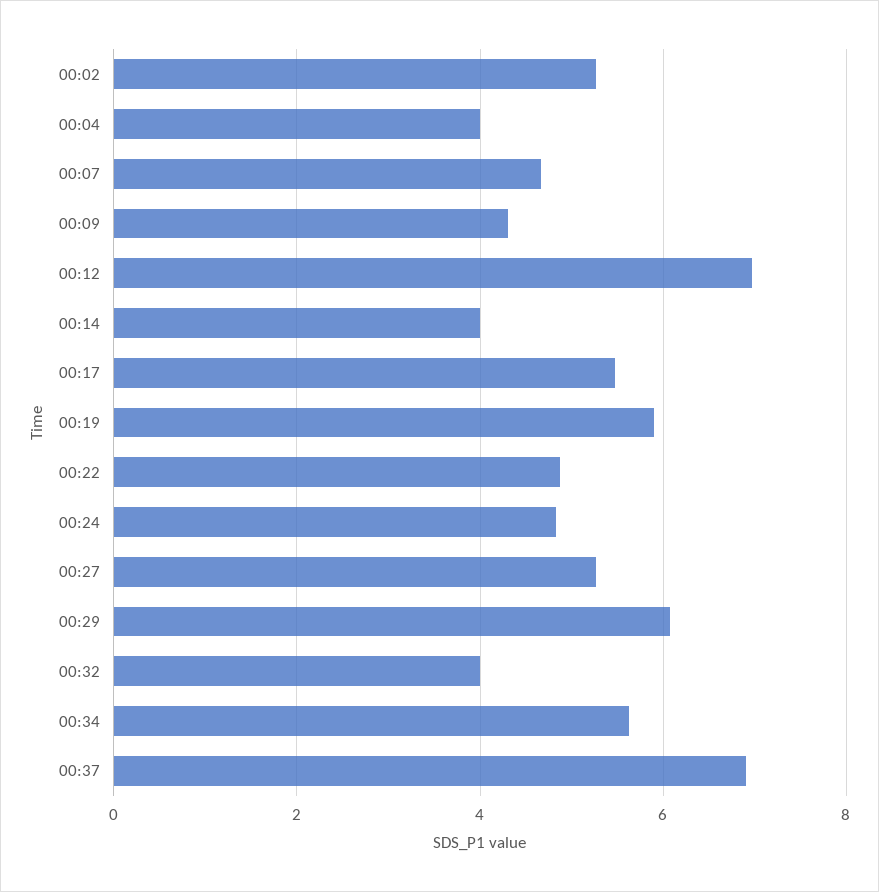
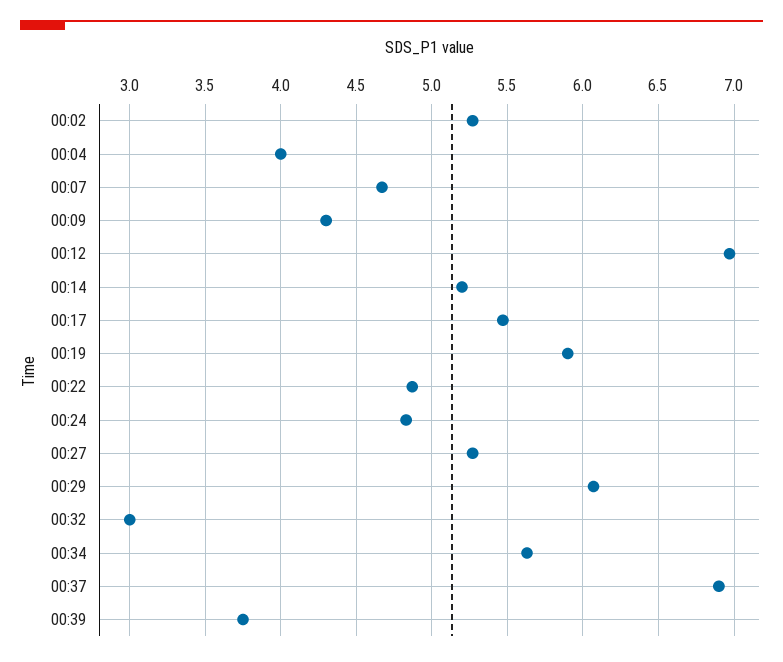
00:14: 4 -> 5.2
00:32: 4 -> 3
00:39: none -> 3.75

